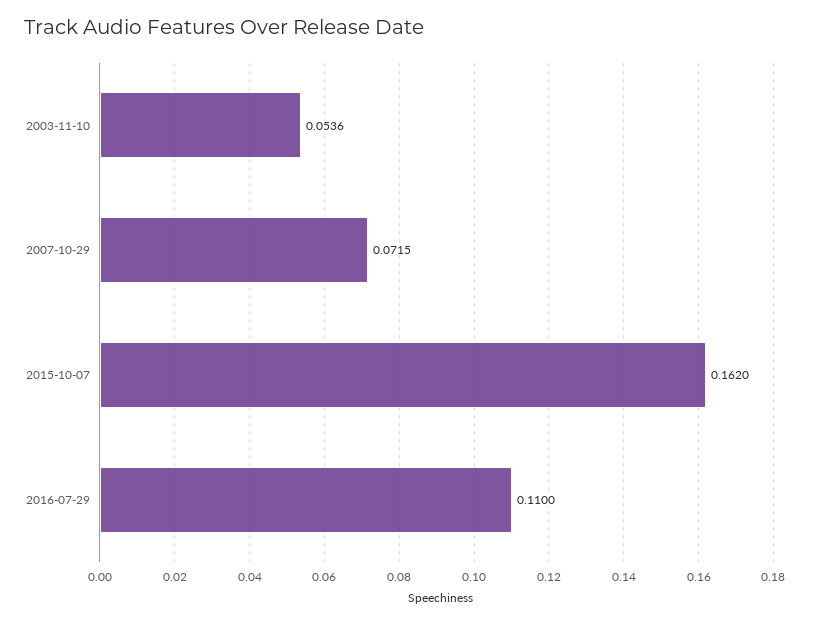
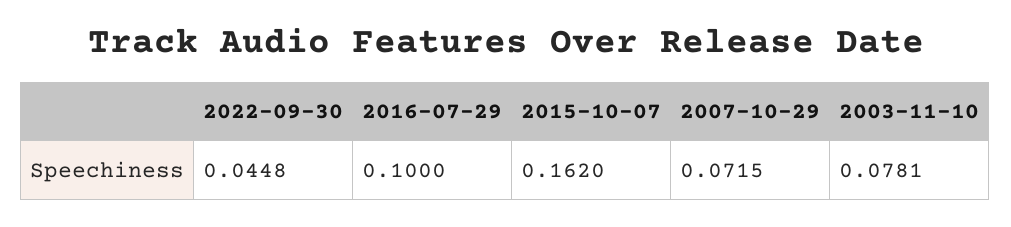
2003-11-10: 0.0536 -> 0.0781
2016-07-29: 0.11 -> 0.1
2022-09-30: none -> 0.0448

